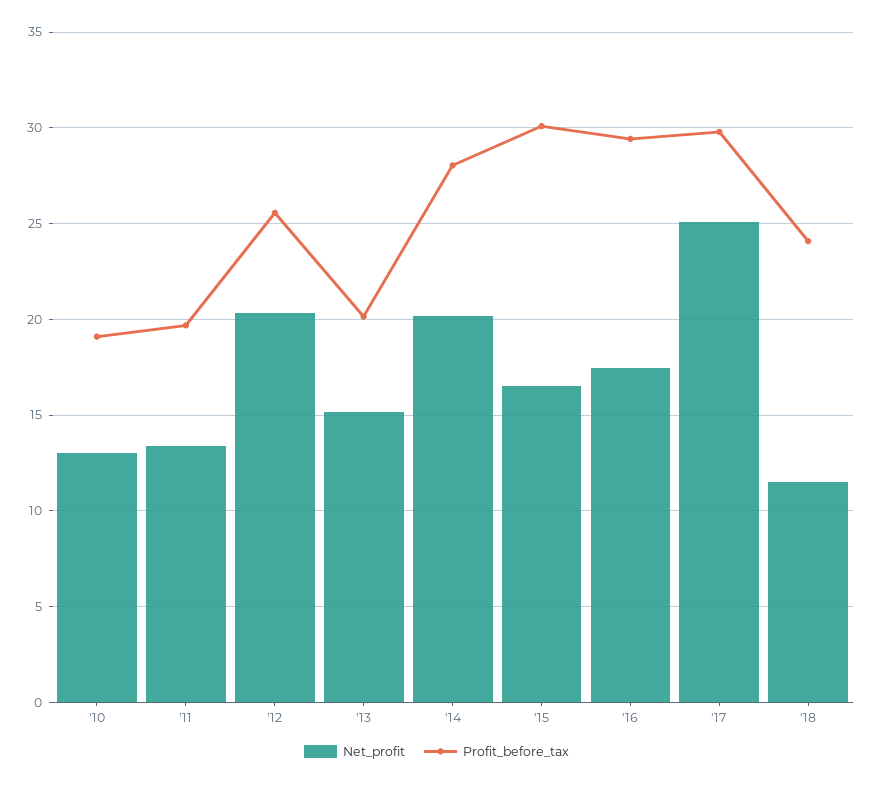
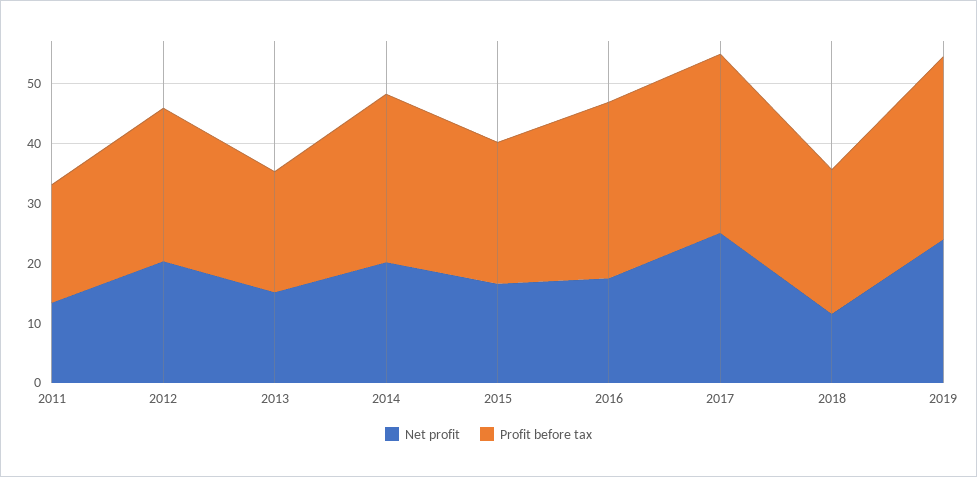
Net_profit, '10: 13 -> none
Profit_before_tax, '10: 19 -> none
Profit_before_tax, '15: 30 -> 24
Net_profit, 2019: none -> 24
Profit_before_tax, 2019: none -> 30

